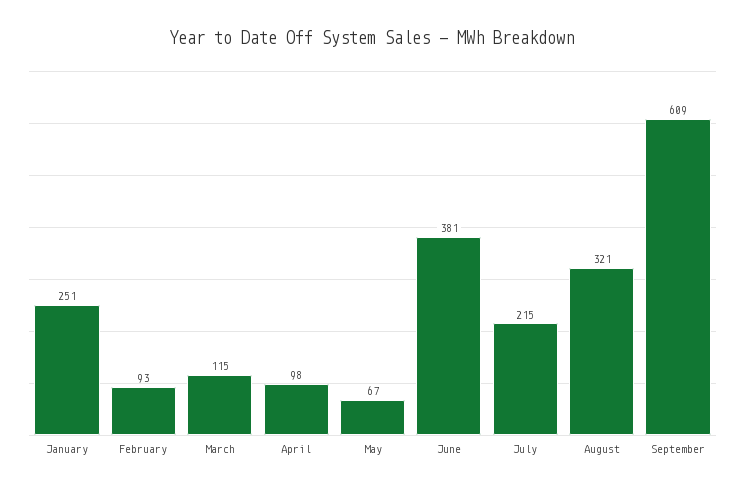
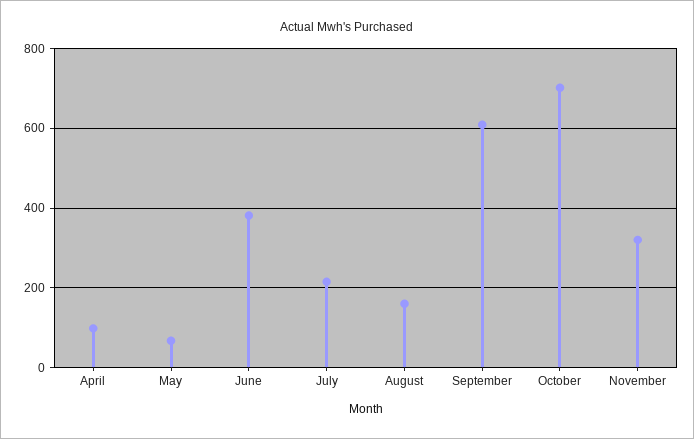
January: 251 -> none
February: 93 -> none
March: 115 -> none
August: 321 -> 160
October: none -> 700
November: none -> 320

